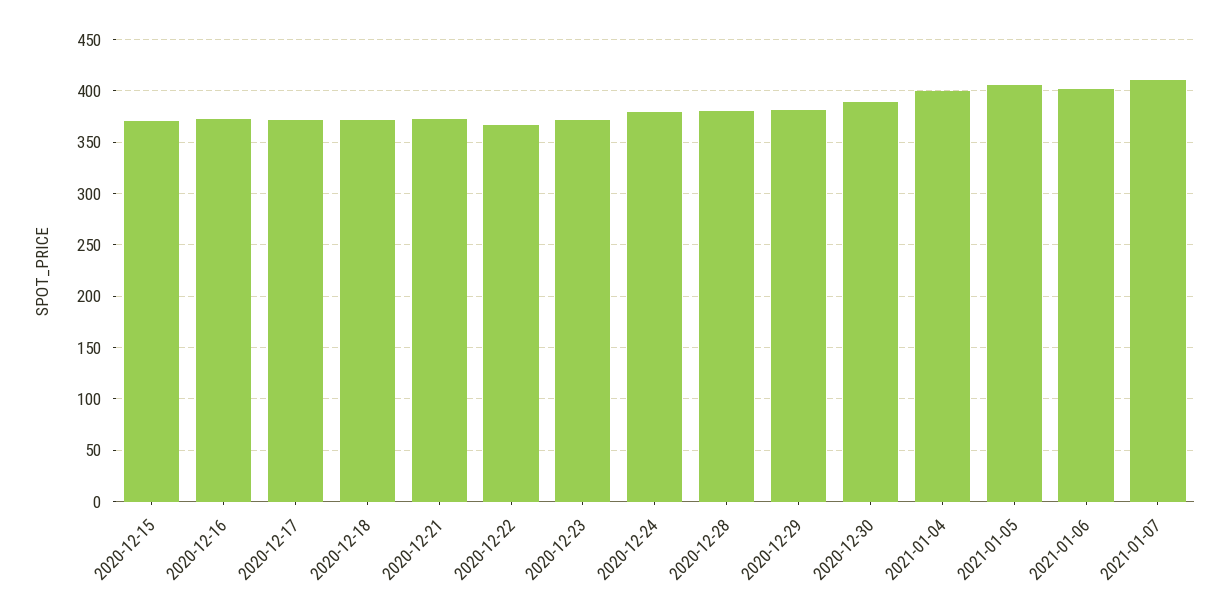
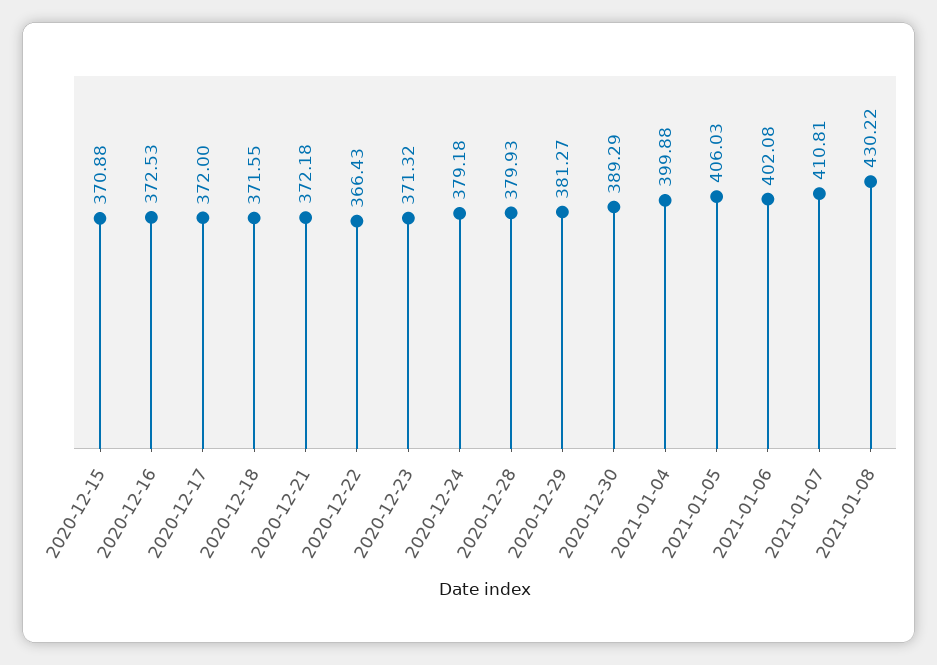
2021-01-08: none -> 430.22

